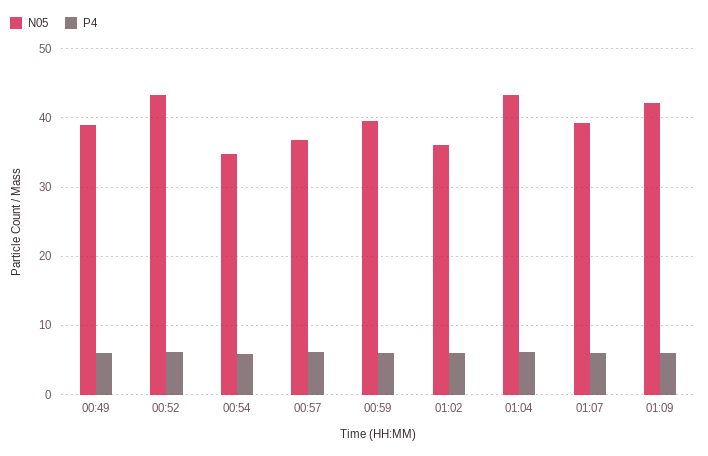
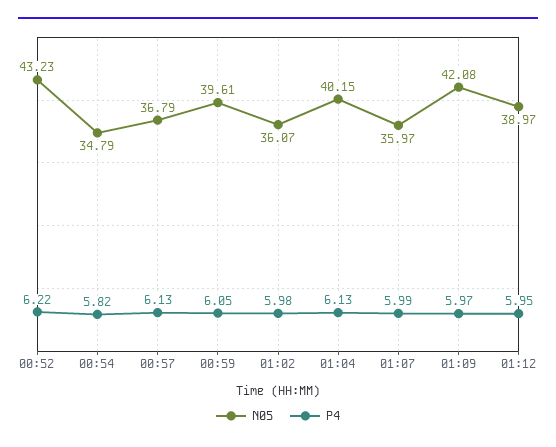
N05, 00:49: 39 -> none
P4, 00:49: 6 -> none
N05, 01:04: 43 -> 40.15
N05, 01:07: 39 -> 35.97
N05, 01:12: none -> 38.97
P4, 01:12: none -> 5.95

